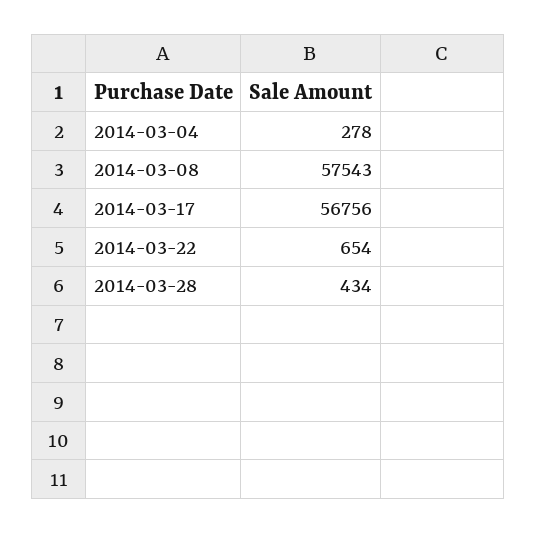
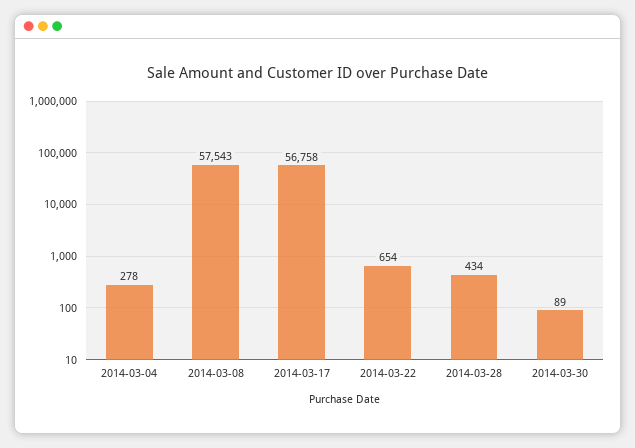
2014-03-17: 56756 -> 56758
2014-03-30: none -> 89

